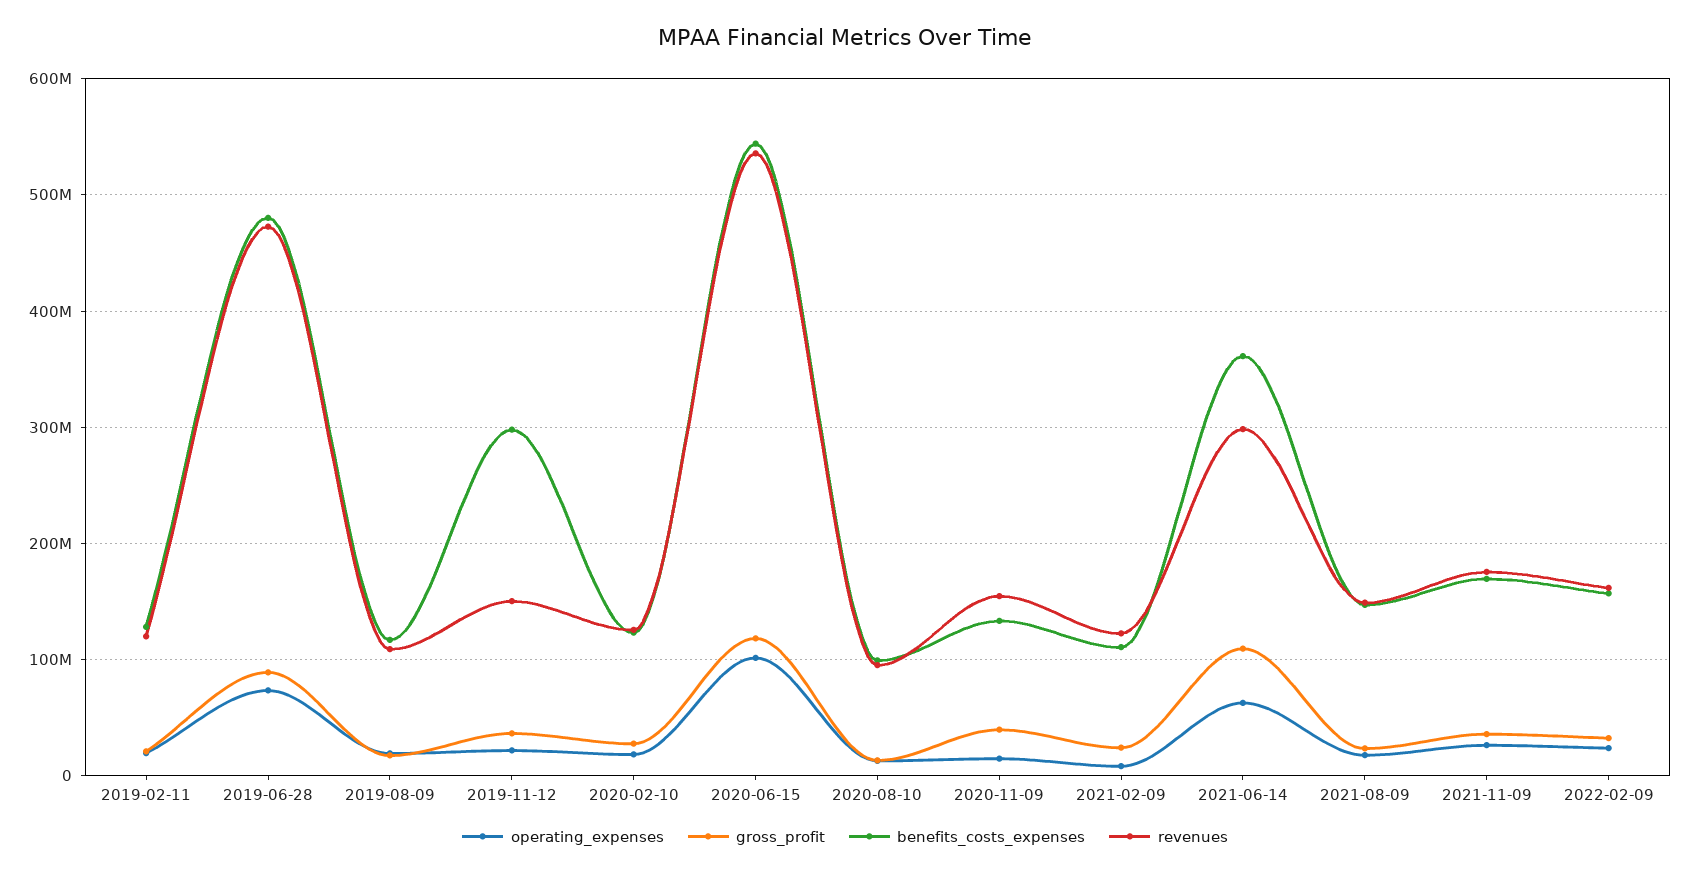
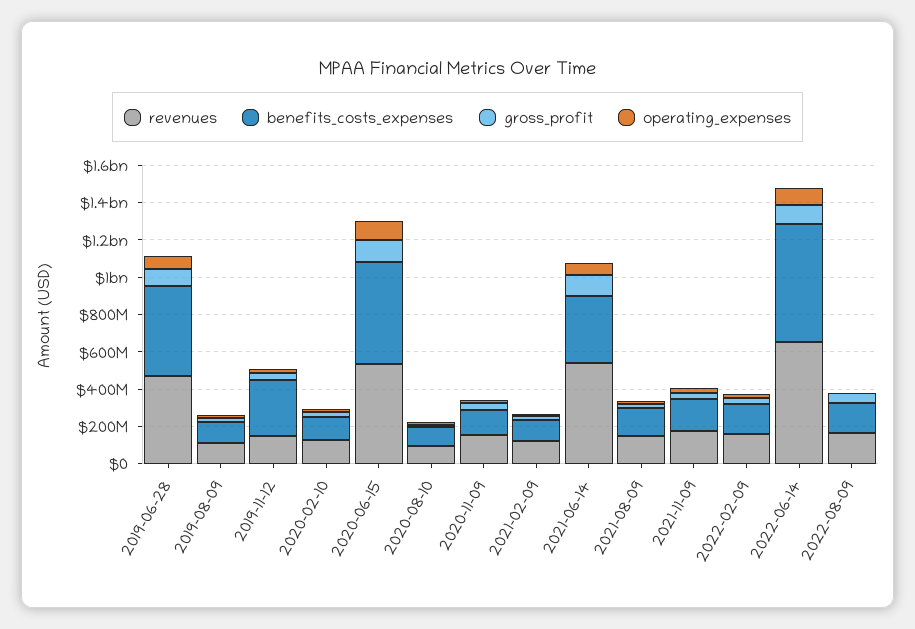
operating_expenses, 2019-02-11: 20000000 -> none
gross_profit, 2019-02-11: 20000000 -> none
benefits_costs_expenses, 2019-02-11: 130000000 -> none
revenues, 2019-02-11: 120000000 -> none
revenues, 2021-06-14: 300000000 -> 550000000
revenues, 2022-06-14: none -> 650000000
benefits_costs_expenses, 2022-06-14: none -> 650000000
gross_profit, 2022-06-14: none -> 100000000
operating_expenses, 2022-06-14: none -> 100000000
revenues, 2022-08-09: none -> 150000000
benefits_costs_expenses, 2022-08-09: none -> 150000000
gross_profit, 2022-08-09: none -> 50000000
operating_expenses, 2022-08-09: none -> 0

